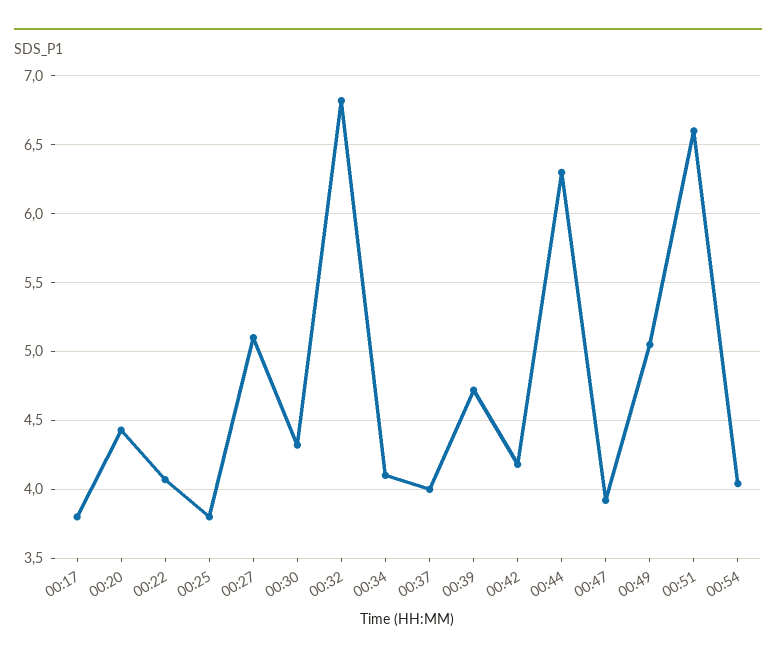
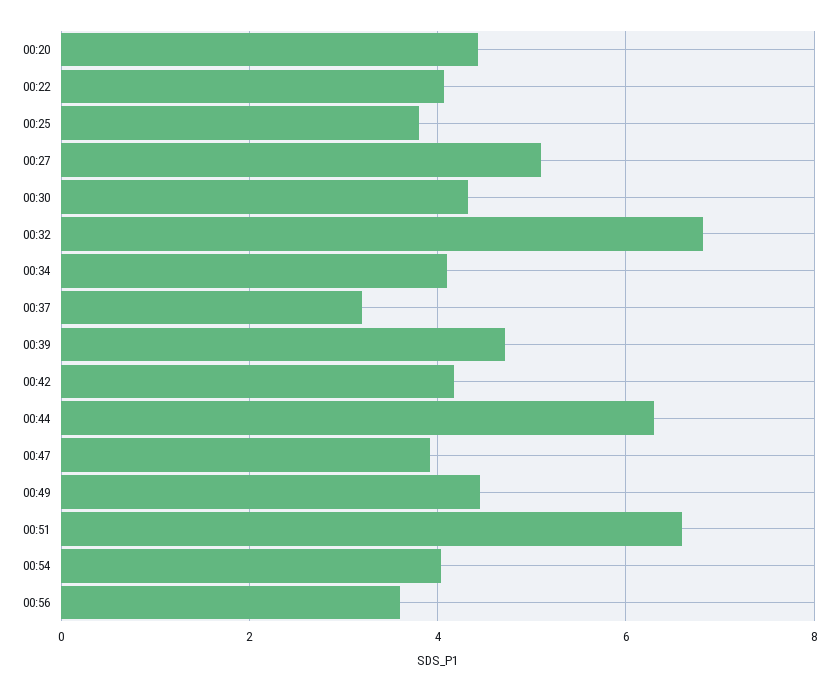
00:17: 3.8 -> none
00:37: 4 -> 3.2
00:49: 5.05 -> 4.4
00:56: none -> 3.6

